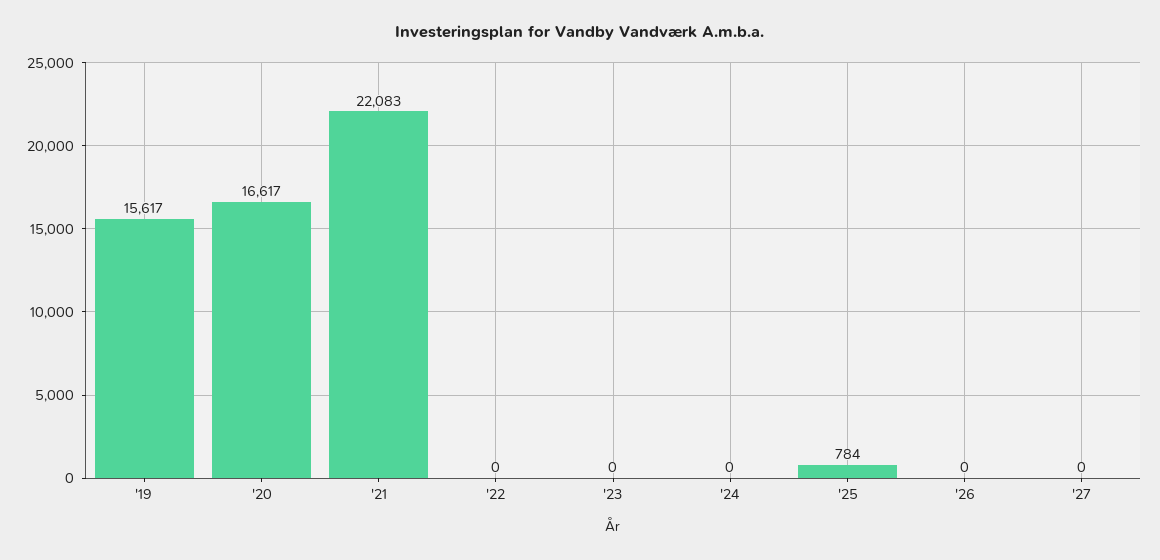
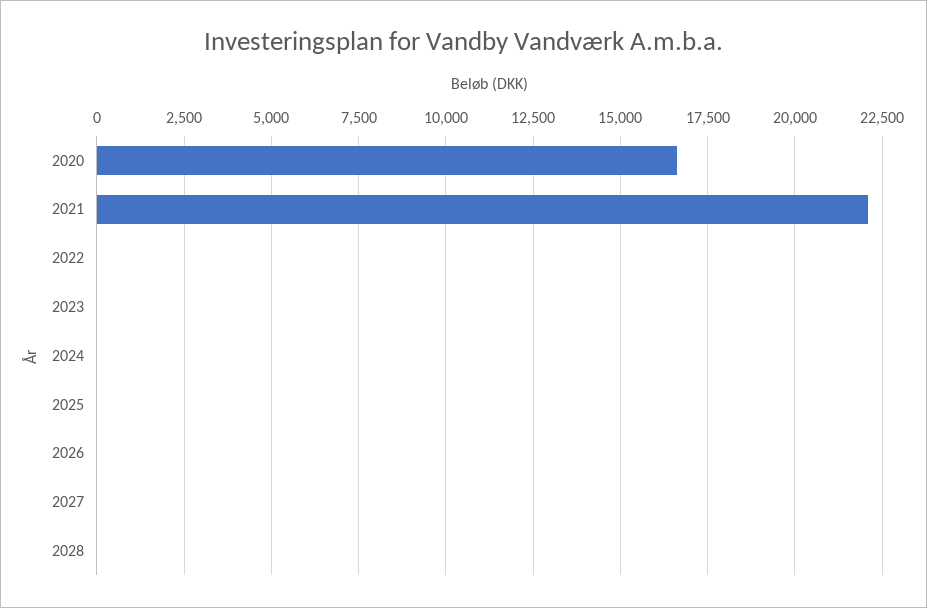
'19: 15617 -> none
'25: 784 -> 0
2028: none -> 0

